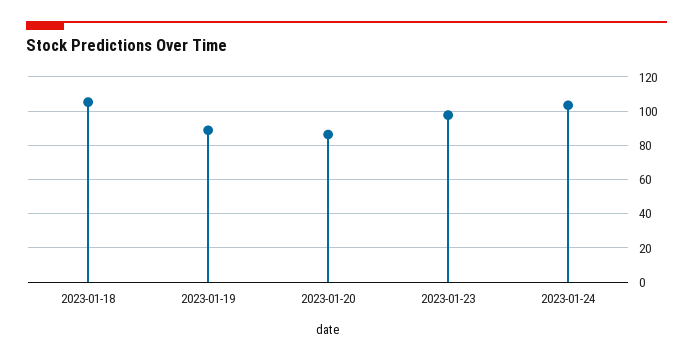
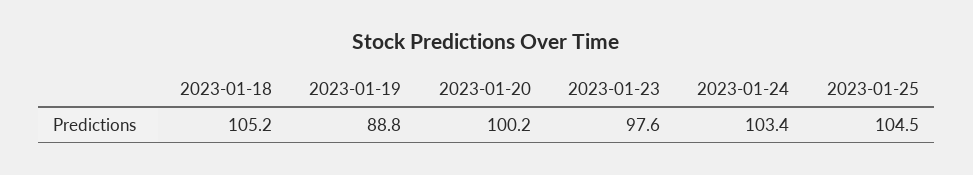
2023-01-20: 85 -> 100.2
2023-01-25: none -> 104.5

